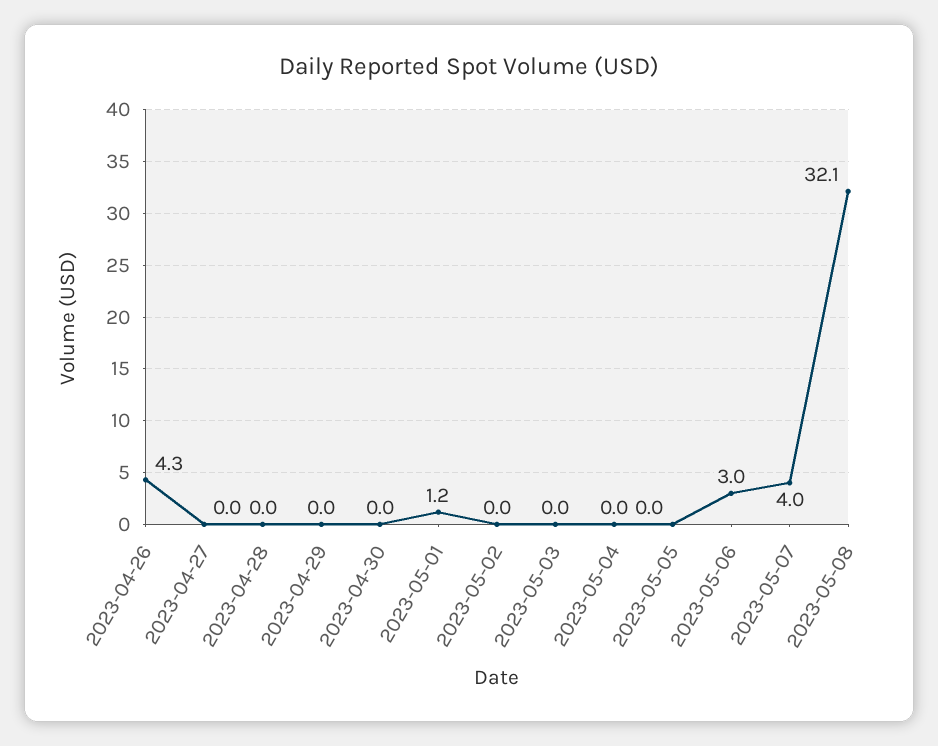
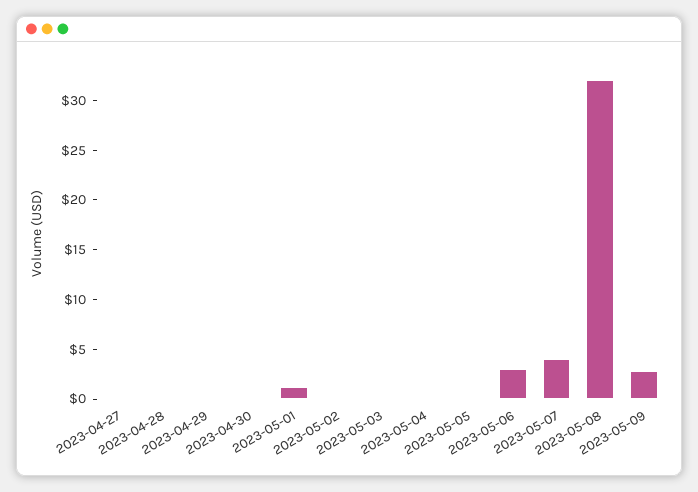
2023-04-26: 4.3 -> none
2023-05-09: none -> 3

